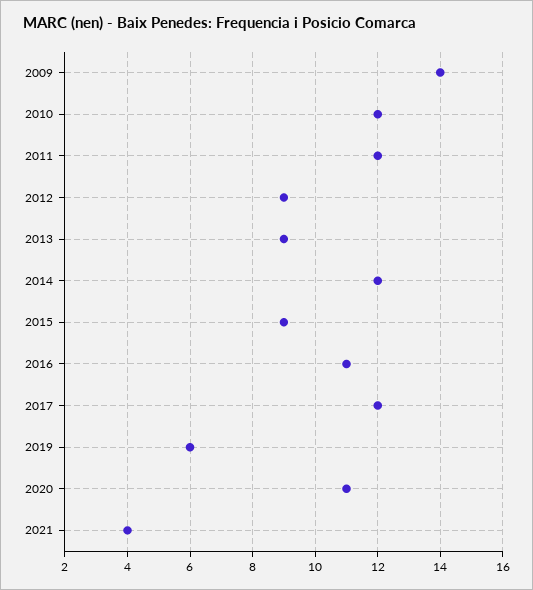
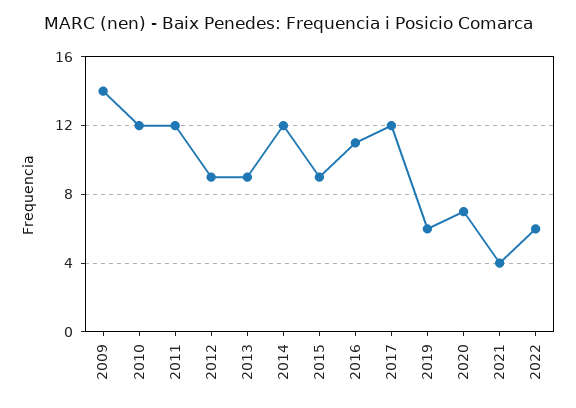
2020: 11 -> 7
2022: none -> 6

